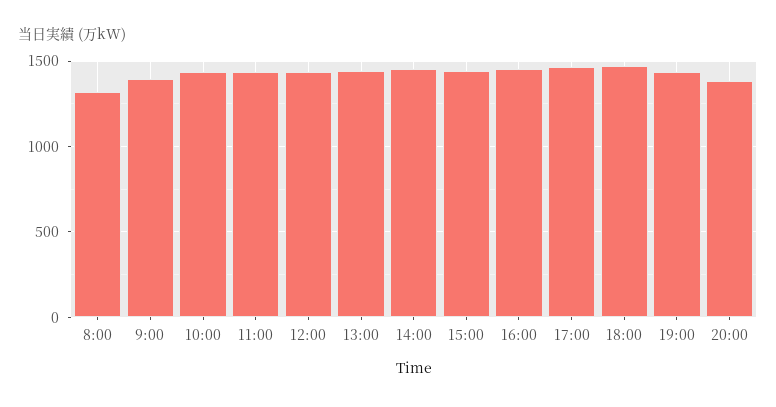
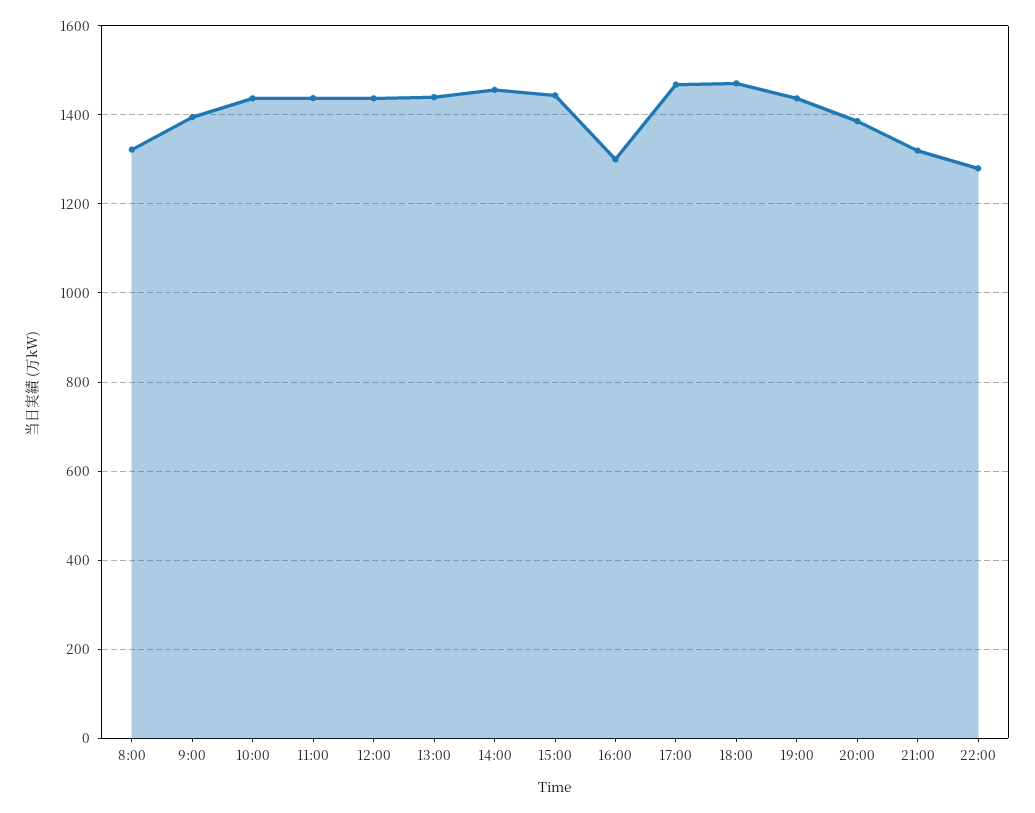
16:00: 1450 -> 1300
21:00: none -> 1320
22:00: none -> 1280

